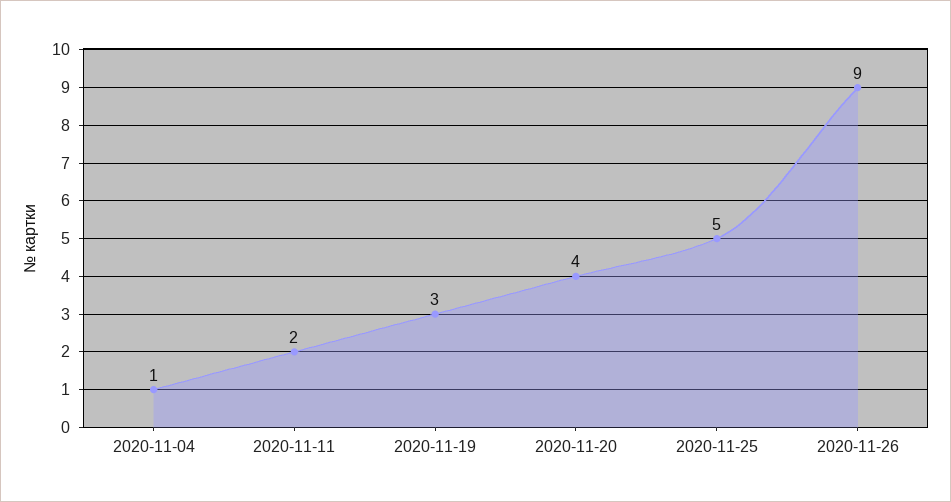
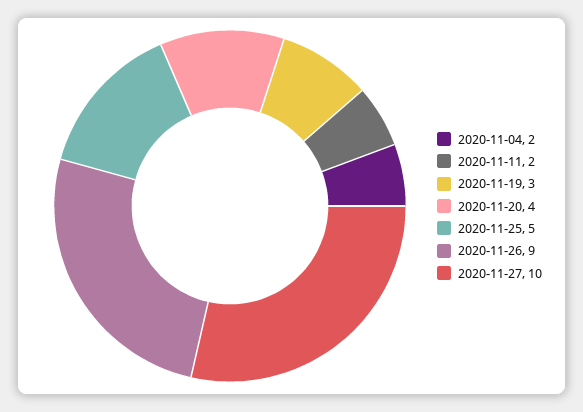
2020-11-04: 1 -> 2
2020-11-27: none -> 10

